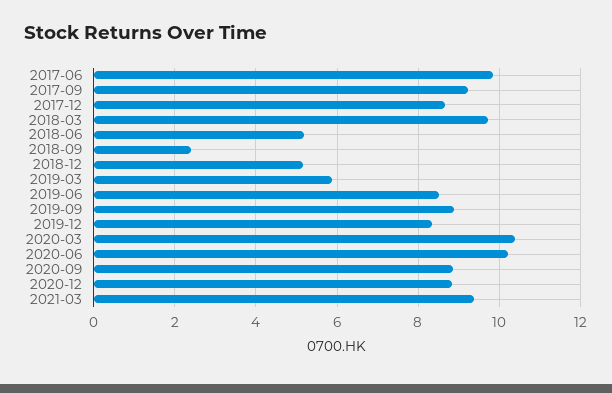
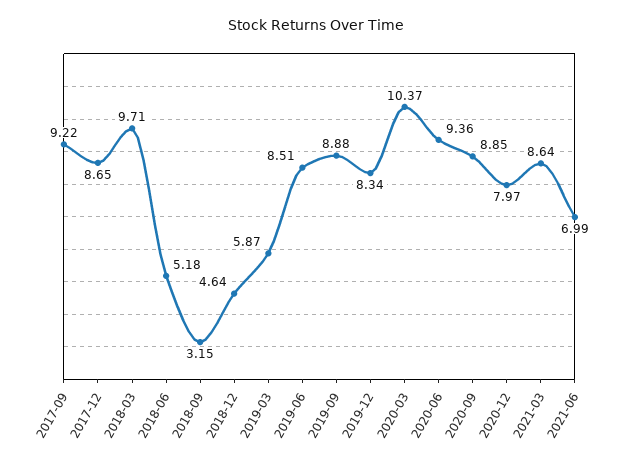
2017-06: 9.8 -> none
2018-09: 2.4 -> 3.15
2018-12: 5.2 -> 4.64
2020-06: 10.2 -> 9.36
2020-12: 8.8 -> 7.97
2021-03: 9.4 -> 8.64
2021-06: none -> 6.99

